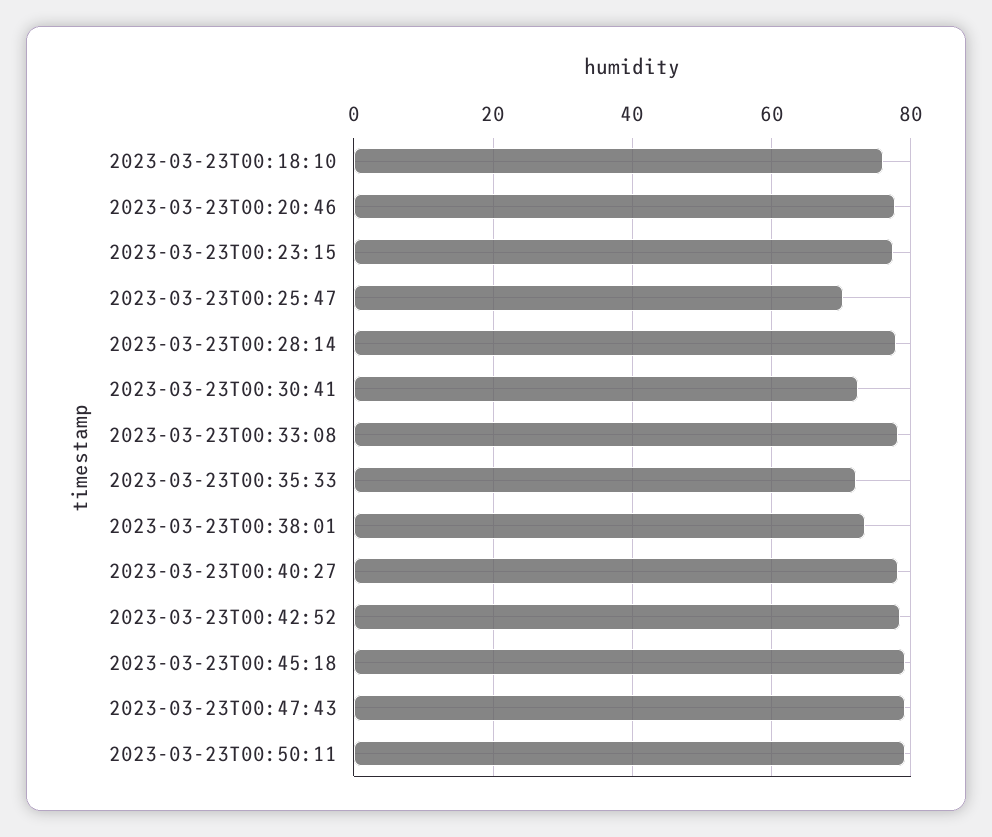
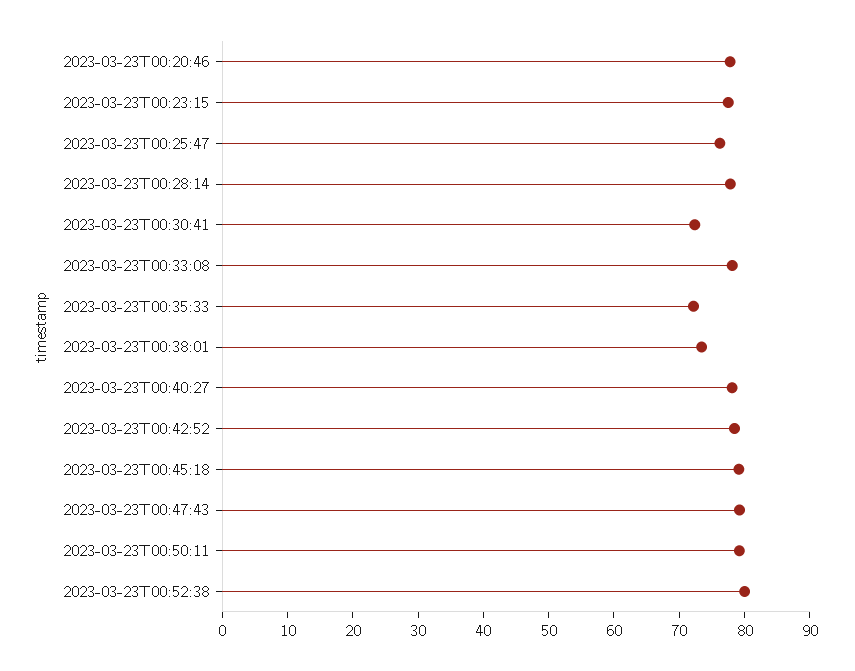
2023-03-23T00:18:10: 76 -> none
2023-03-23T00:25:47: 70 -> 76
2023-03-23T00:52:38: none -> 80

